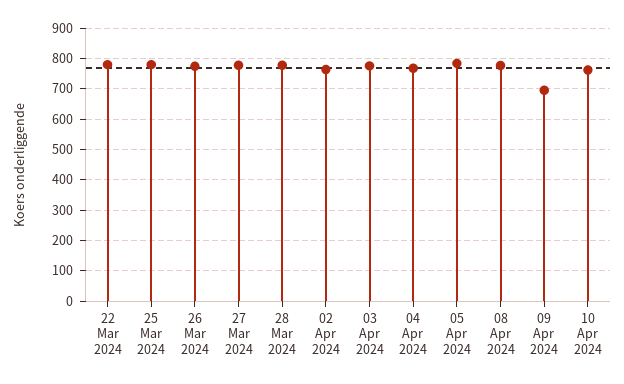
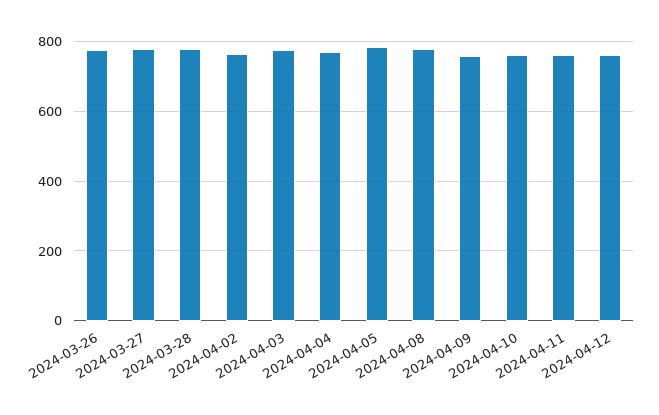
22 Mar 2024: 780 -> none
25 Mar 2024: 780 -> none
09 Apr 2024: 700 -> 760
2024-04-11: none -> 760
2024-04-12: none -> 760

